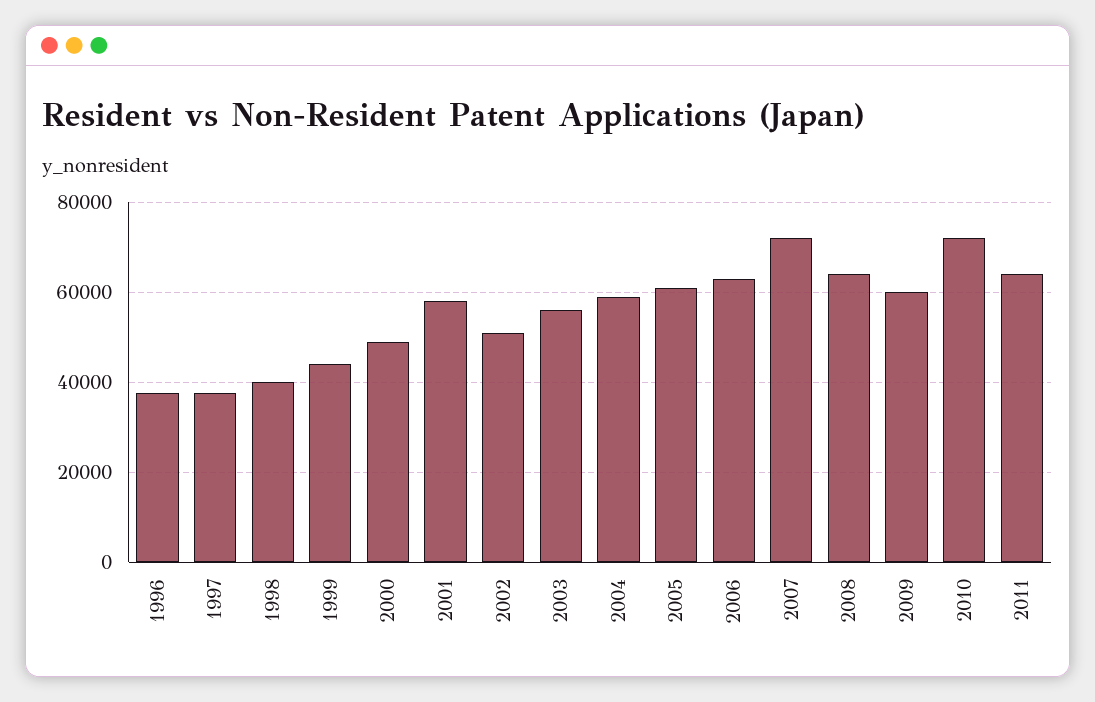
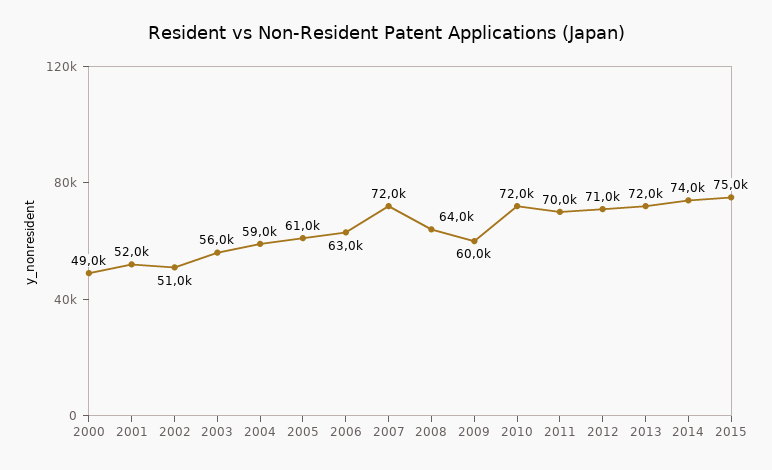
1996: 38000 -> none
1997: 38000 -> none
1998: 40000 -> none
1999: 44000 -> none
2001: 58000 -> 52000
2011: 64000 -> 70000
2012: none -> 71000
2013: none -> 72000
2014: none -> 74000
2015: none -> 75000

